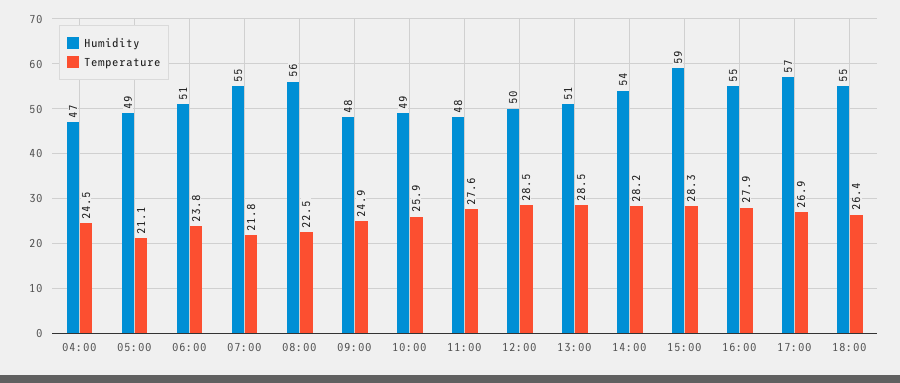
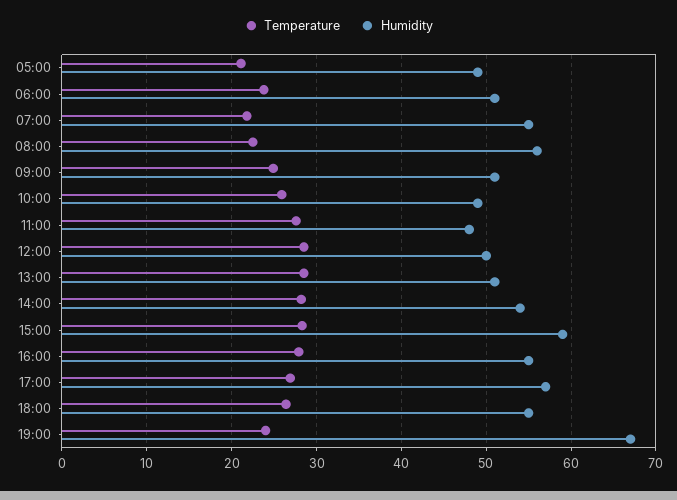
Humidity, 04:00: 47 -> none
Temperature, 04:00: 24.5 -> none
Humidity, 09:00: 48 -> 51
Temperature, 19:00: none -> 24
Humidity, 19:00: none -> 67

